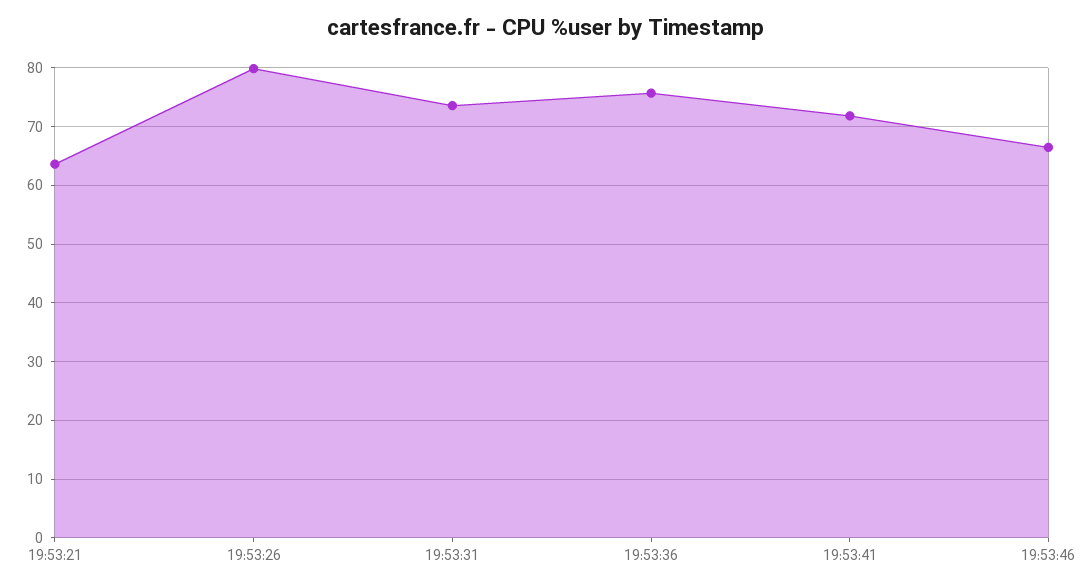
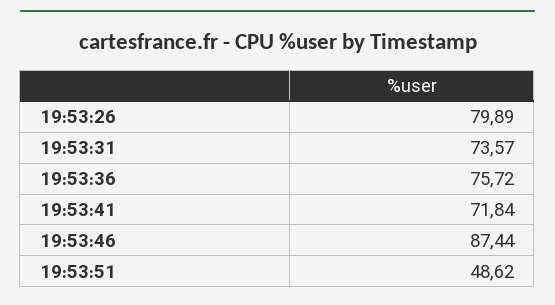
19:53:21: 64 -> none
19:53:46: 66 -> 87.44
19:53:51: none -> 48.62

